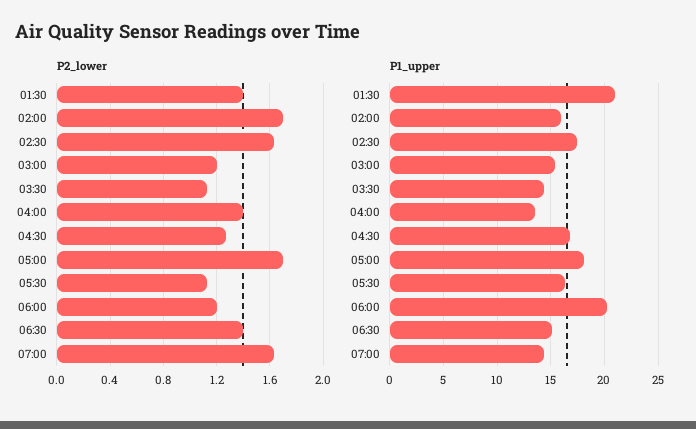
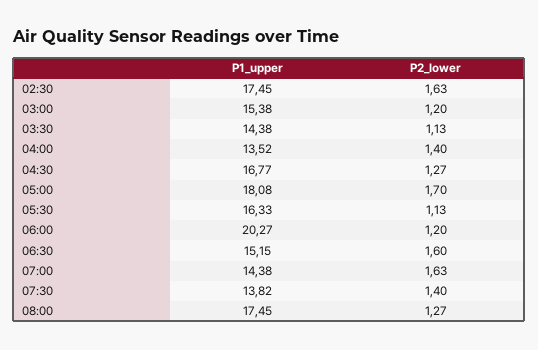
P2_lower, 01:30: 1.4 -> none
P2_lower, 02:00: 1.7 -> none
P2_lower, 06:30: 1.4 -> 1.6
P1_upper, 01:30: 21 -> none
P1_upper, 02:00: 16 -> none
P1_upper, 07:30: none -> 13.82
P2_lower, 07:30: none -> 1.4
P1_upper, 08:00: none -> 17.45
P2_lower, 08:00: none -> 1.27

